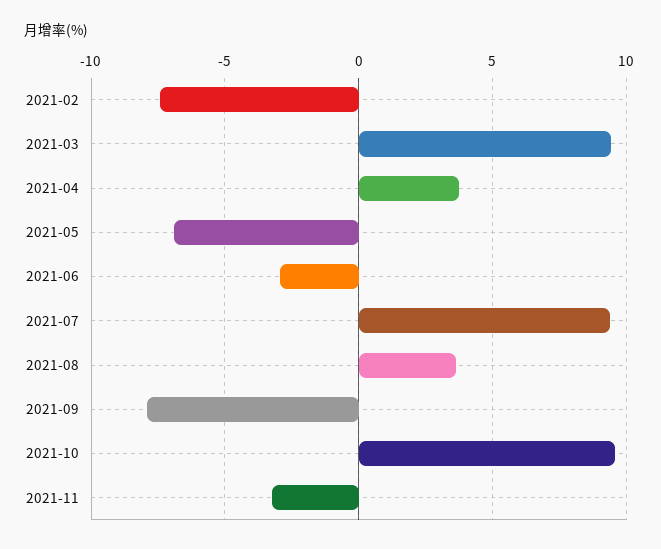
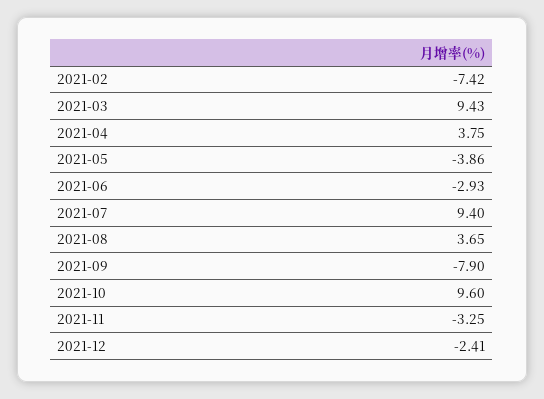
2021-05: -7 -> -3.86
2021-12: none -> -2.41

